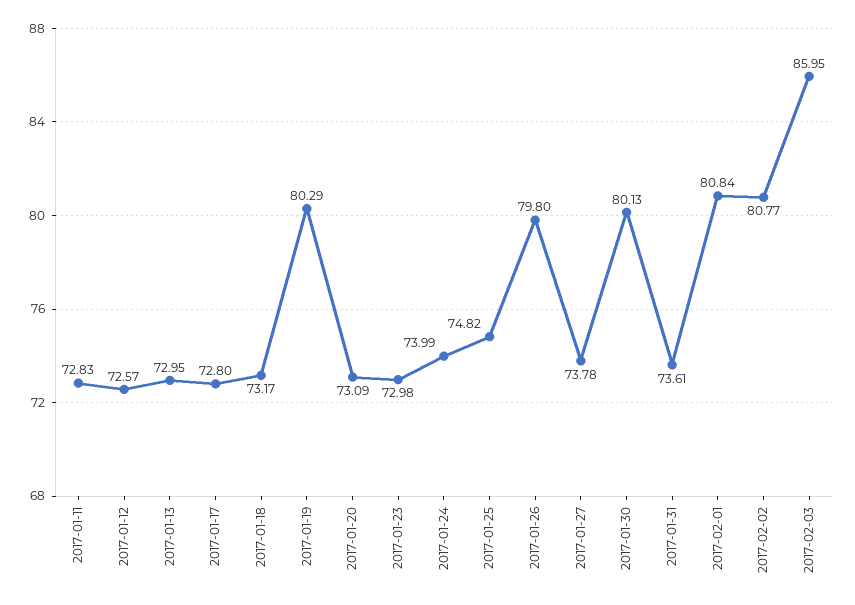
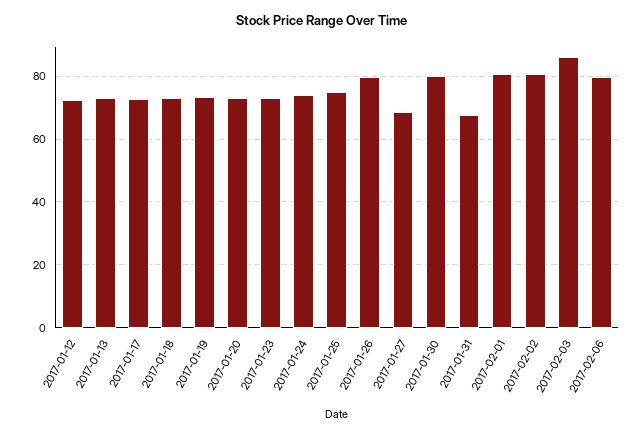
2017-01-11: 72.83 -> none
2017-01-19: 80.29 -> 74
2017-01-27: 73.78 -> 68
2017-01-31: 73.61 -> 68
2017-02-06: none -> 80

